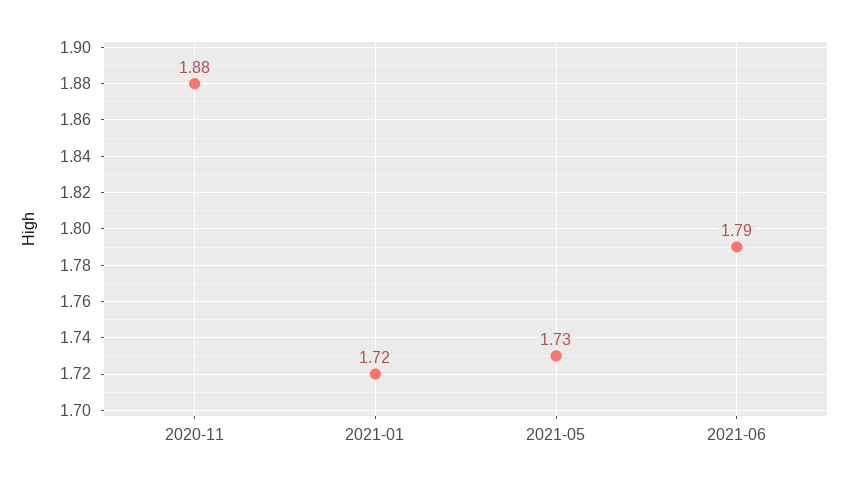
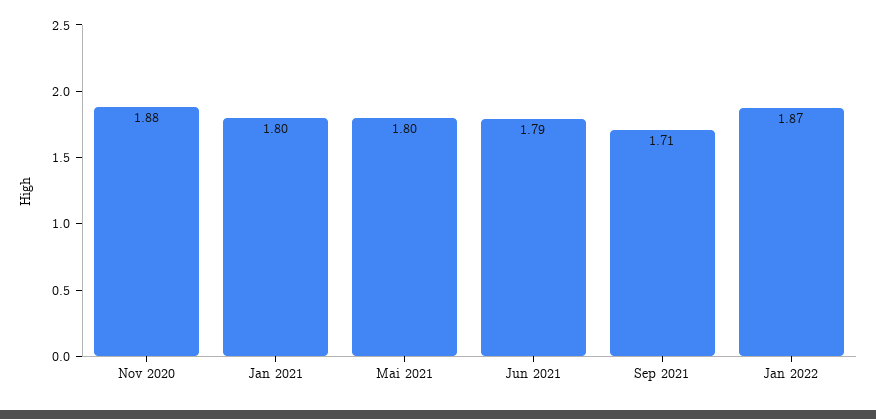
2021-01: 1.72 -> 1.8
2021-05: 1.73 -> 1.8
Sep 2021: none -> 1.71
Jan 2022: none -> 1.87

